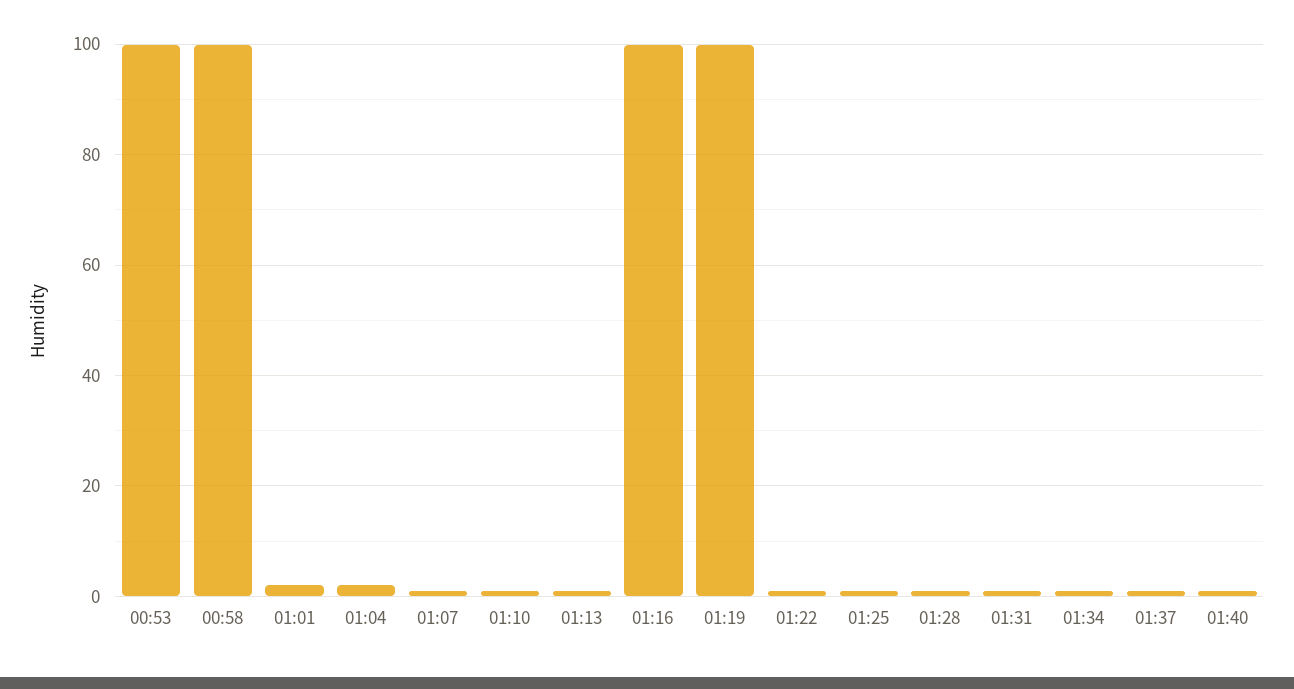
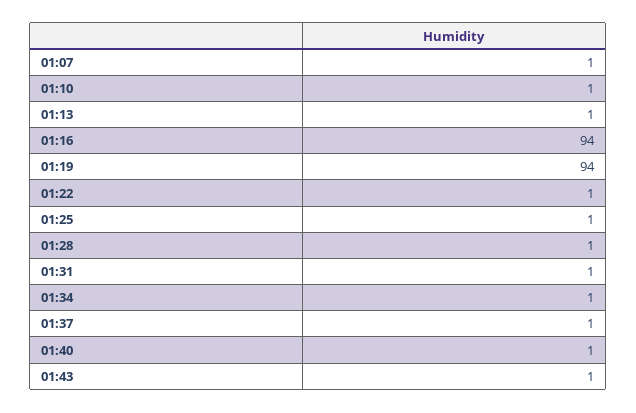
00:53: 100 -> none
00:58: 100 -> none
01:01: 2 -> none
01:04: 2 -> none
01:16: 100 -> 94
01:19: 100 -> 94
01:43: none -> 1

